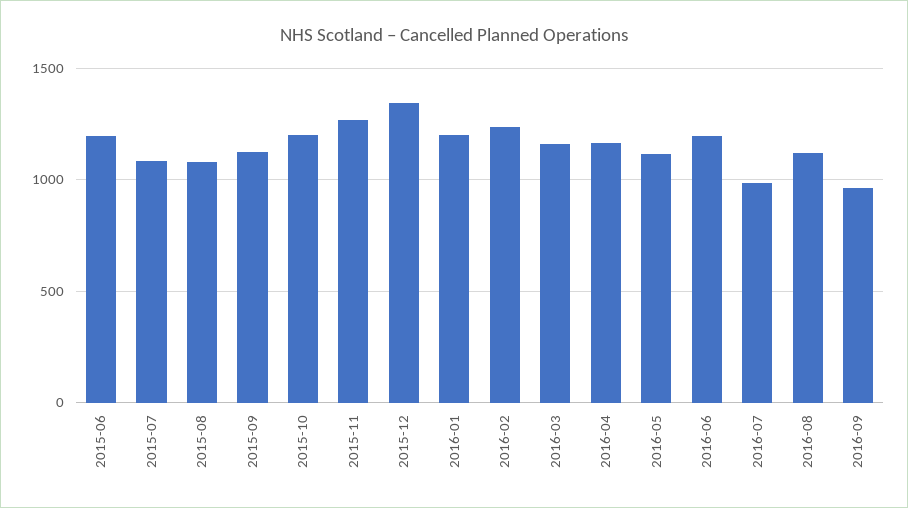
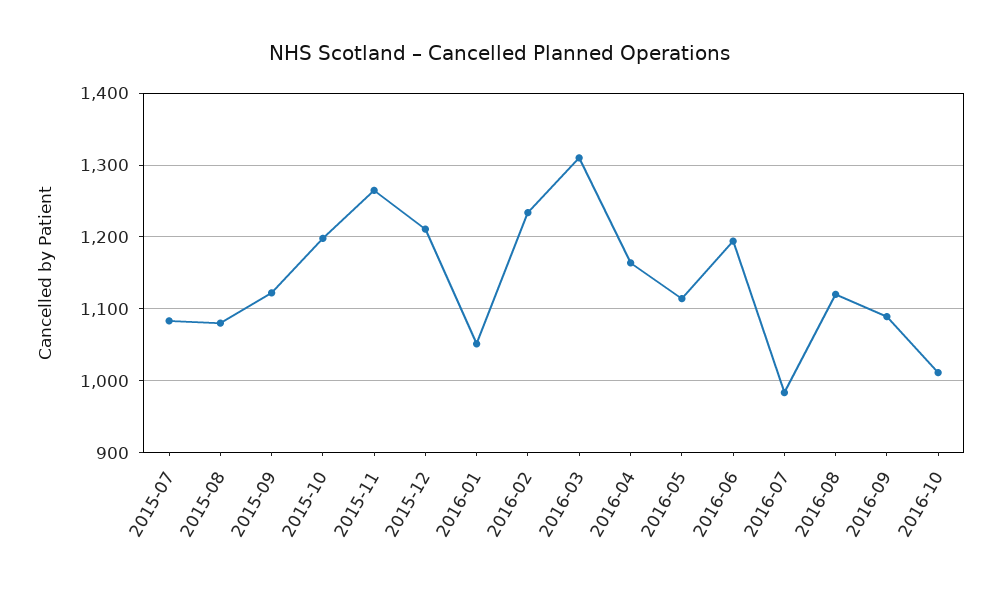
2015-06: 1200 -> none
2015-12: 1350 -> 1210
2016-01: 1200 -> 1050
2016-03: 1150 -> 1310
2016-09: 950 -> 1090
2016-10: none -> 1010

